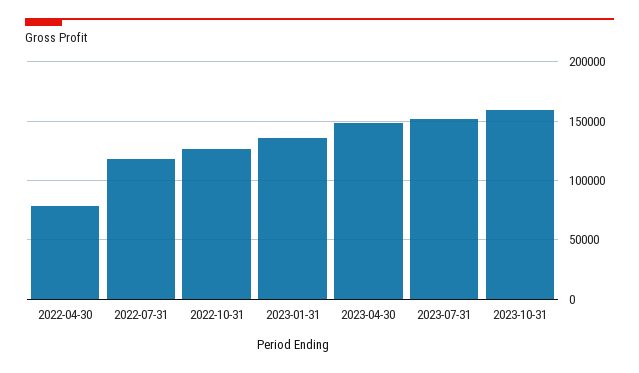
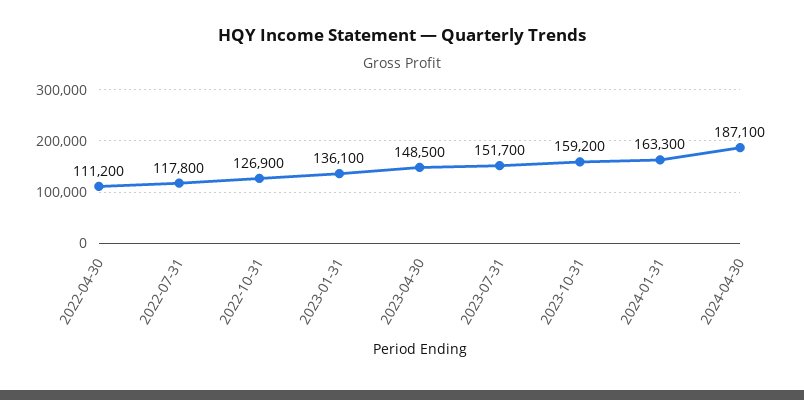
2022-04-30: 80000 -> 111200
2024-01-31: none -> 163300
2024-04-30: none -> 187100

